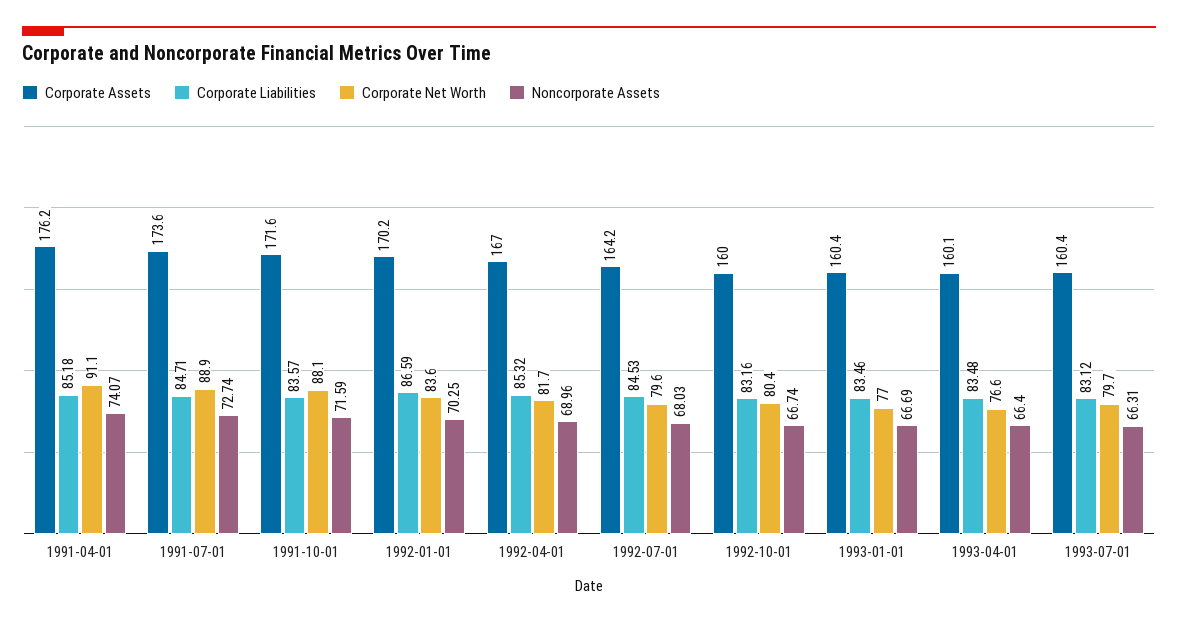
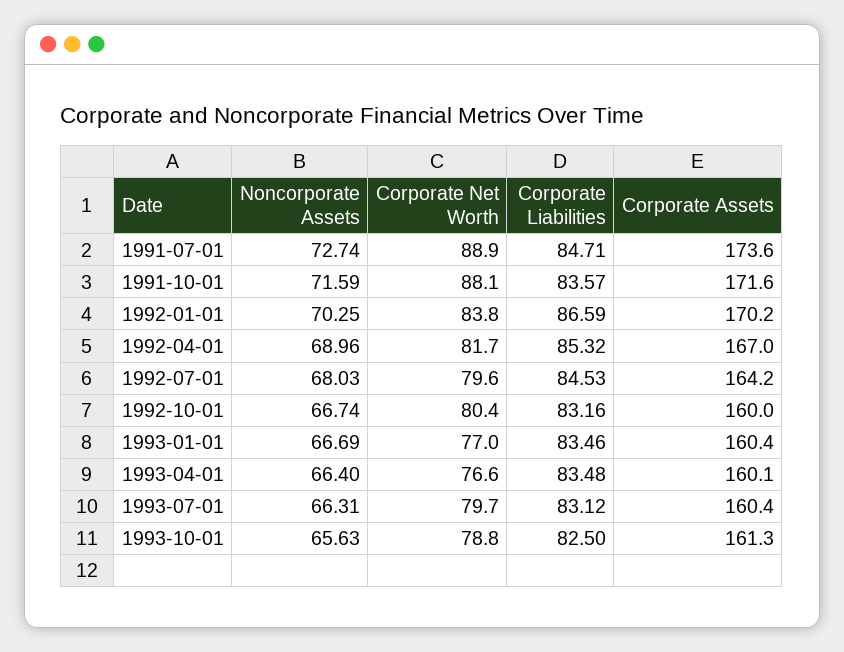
Corporate Assets, 1991-04-01: 176.2 -> none
Corporate Liabilities, 1991-04-01: 85.18 -> none
Corporate Net Worth, 1991-04-01: 91.1 -> none
Noncorporate Assets, 1991-04-01: 74.07 -> none
Corporate Net Worth, 1992-01-01: 83.6 -> 83.8
Noncorporate Assets, 1993-10-01: none -> 65.63
Corporate Net Worth, 1993-10-01: none -> 78.8
Corporate Liabilities, 1993-10-01: none -> 82.5
Corporate Assets, 1993-10-01: none -> 161.3

